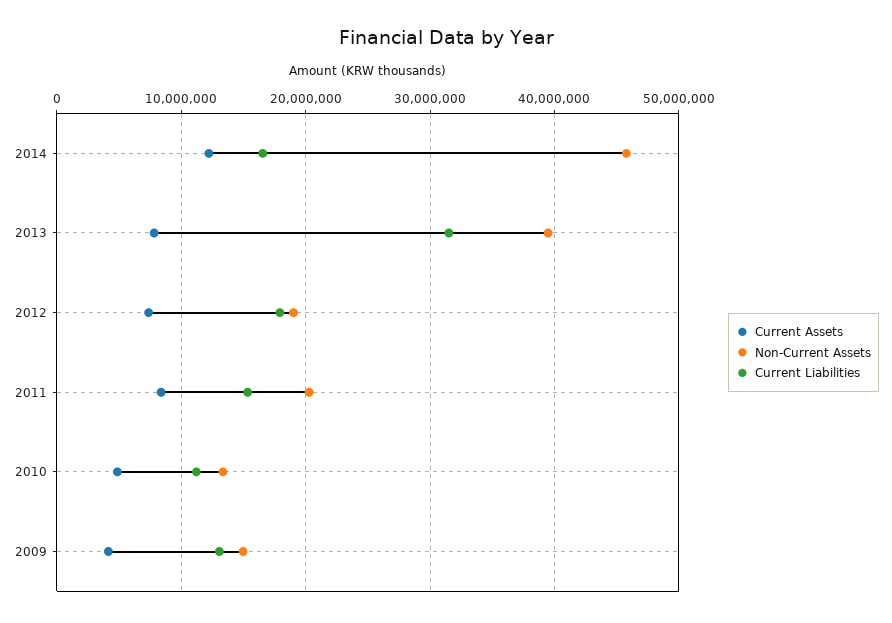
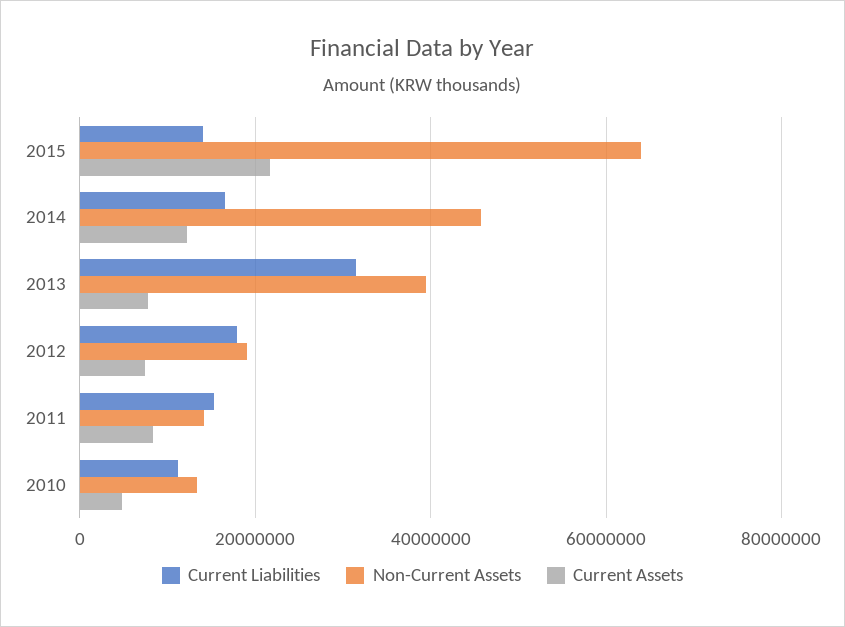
Non-Current Assets, 2011: 20000000 -> 14000000
Current Assets, 2009: 4000000 -> none
Non-Current Assets, 2009: 15000000 -> none
Current Liabilities, 2009: 13000000 -> none
Current Liabilities, 2015: none -> 14000000
Non-Current Assets, 2015: none -> 64000000
Current Assets, 2015: none -> 22000000

